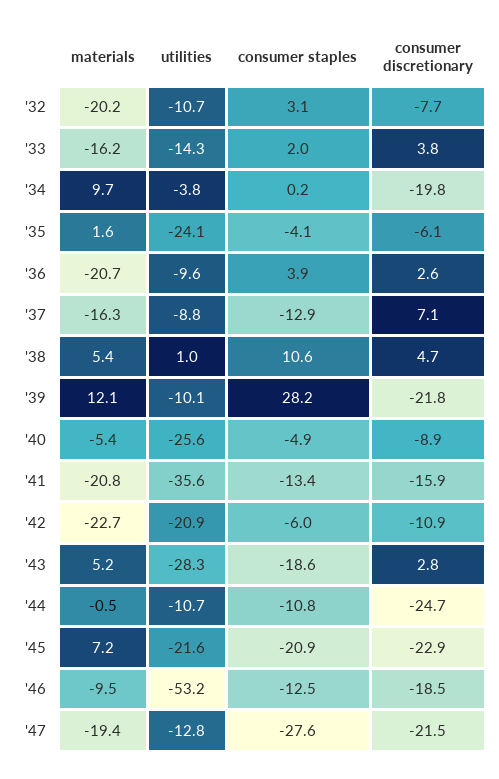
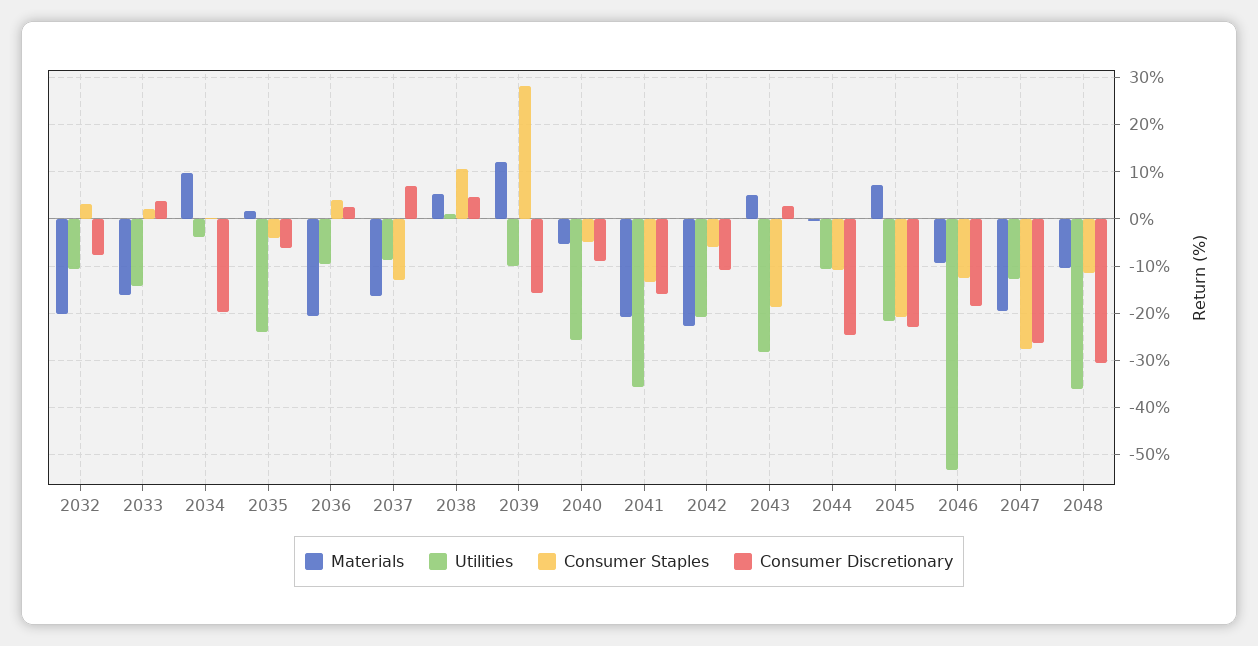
consumer discretionary, '39: -21.8 -> -16
consumer discretionary, '47: -21.5 -> -26
materials, 2048: none -> -10
utilities, 2048: none -> -36
consumer staples, 2048: none -> -12
consumer discretionary, 2048: none -> -30

